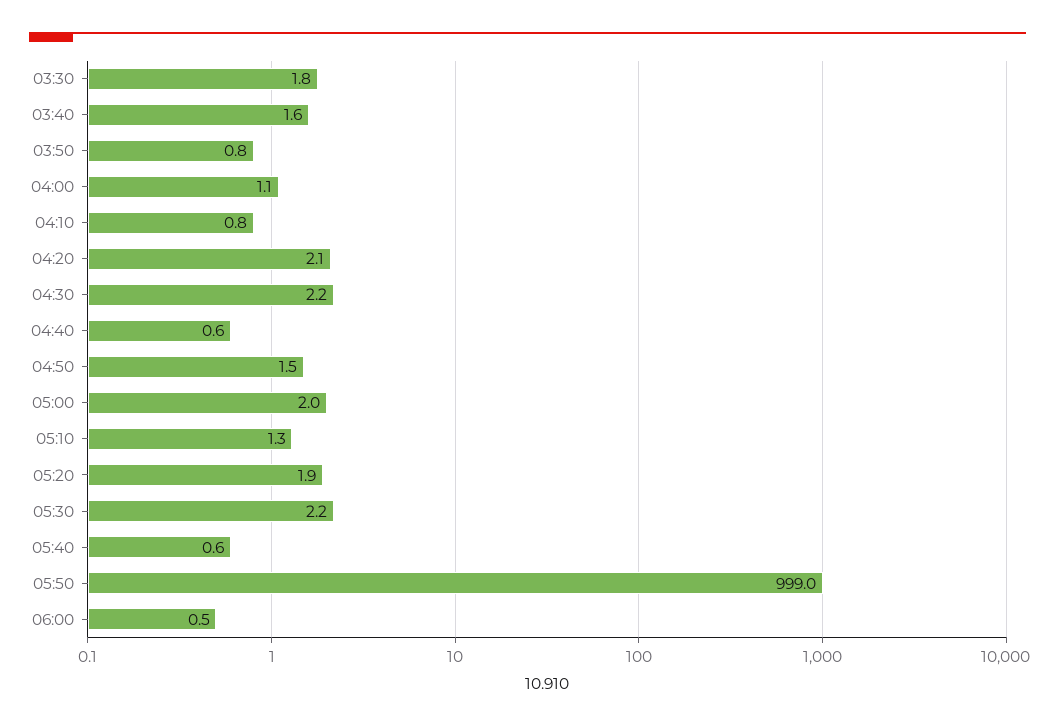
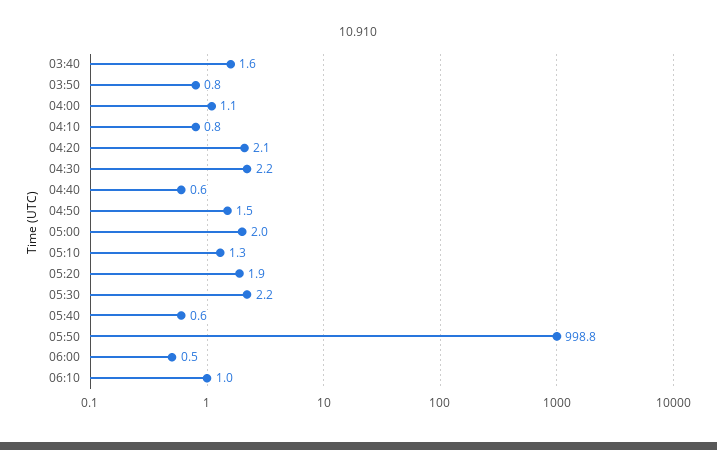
03:30: 1.8 -> none
05:50: 999 -> 998.8
06:10: none -> 1

